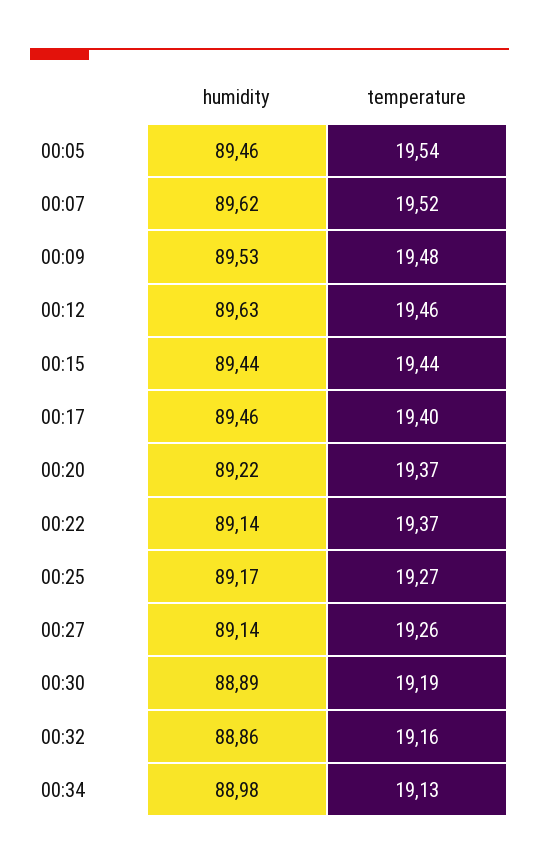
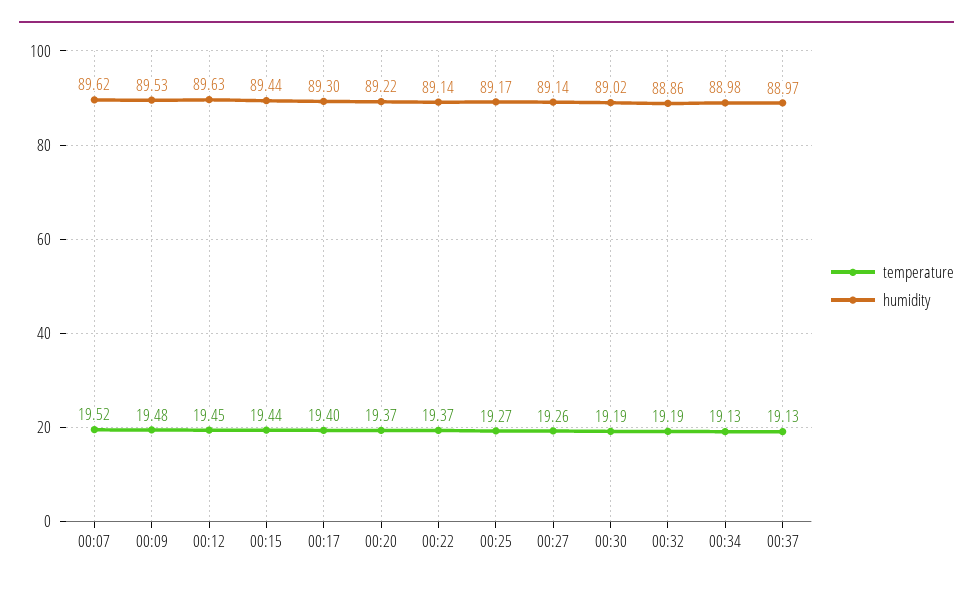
humidity, 00:05: 89.46 -> none
temperature, 00:05: 19.54 -> none
temperature, 00:12: 19.46 -> 19.45
humidity, 00:17: 89.46 -> 89.3
humidity, 00:30: 88.89 -> 89.02
temperature, 00:32: 19.16 -> 19.19
temperature, 00:37: none -> 19.13
humidity, 00:37: none -> 88.97

